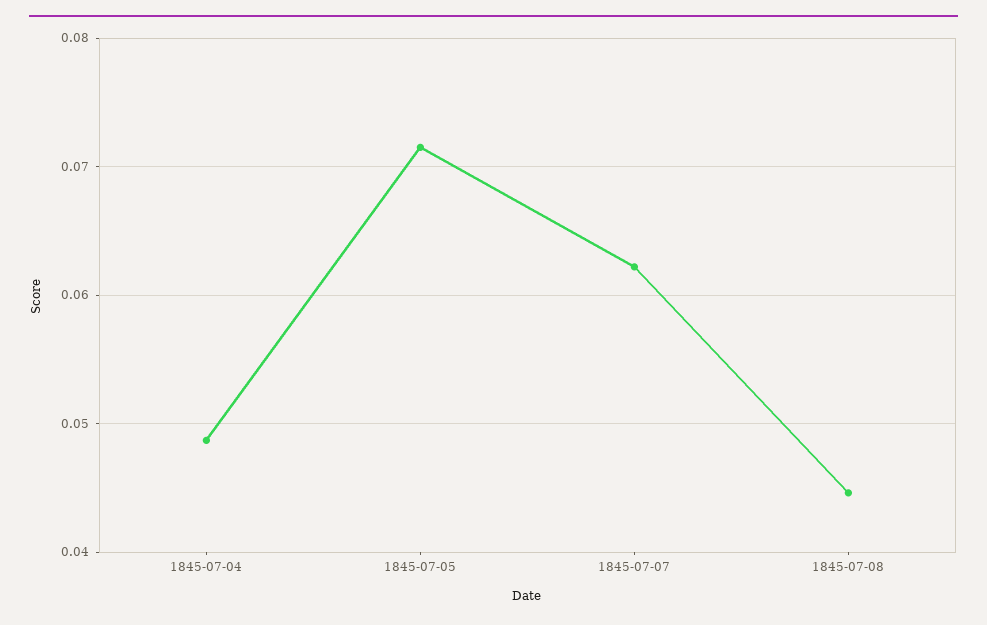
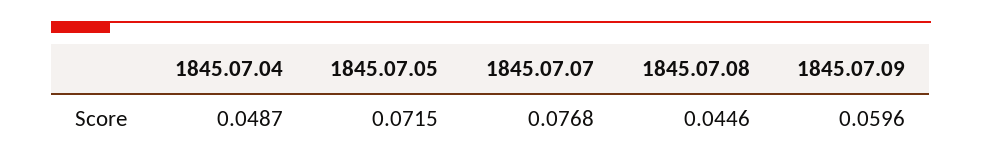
1845-07-07: 0.062 -> 0.0768
1845.07.09: none -> 0.0596

